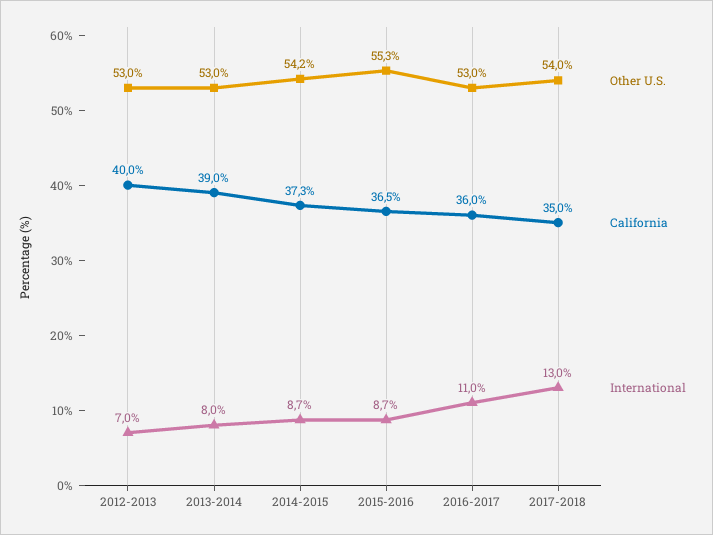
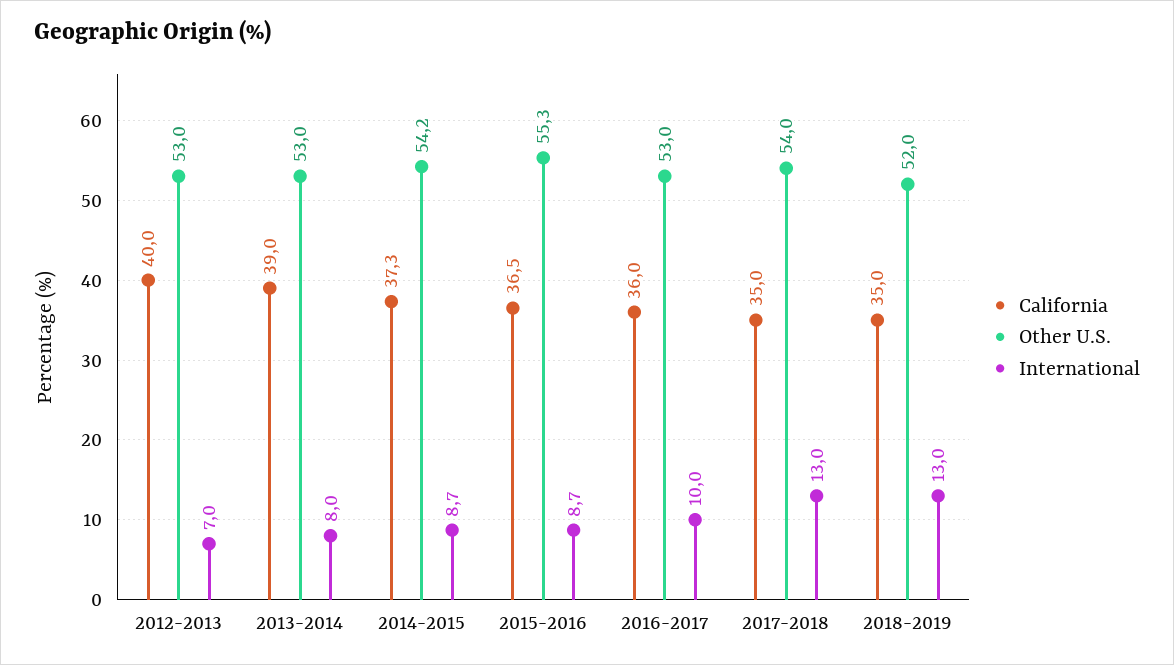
International, 2016-2017: 11 -> 10
California, 2018-2019: none -> 35
Other U.S., 2018-2019: none -> 52
International, 2018-2019: none -> 13

